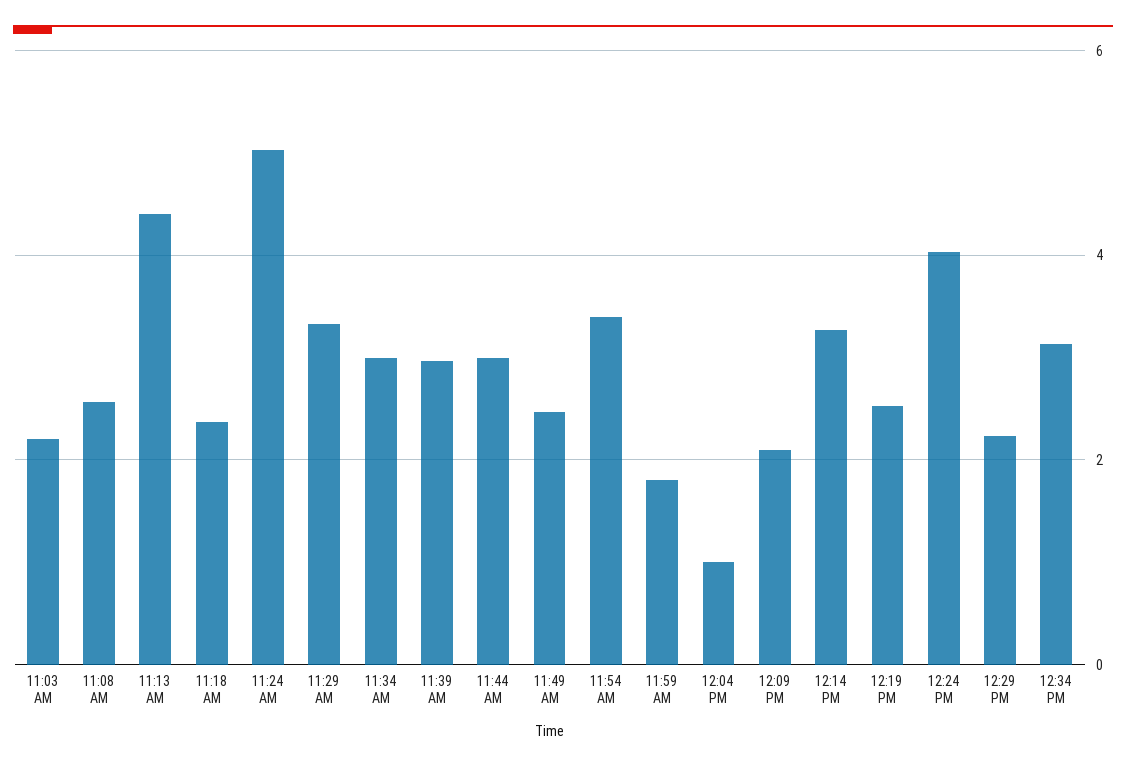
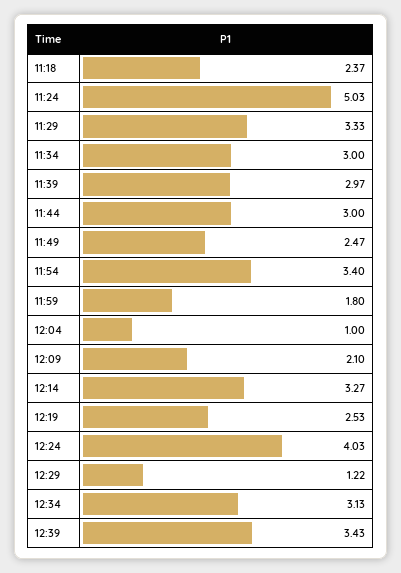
11:03 AM: 2.2 -> none
11:08 AM: 2.6 -> none
11:13 AM: 4.4 -> none
12:29 PM: 2.2 -> 1.22
12:39: none -> 3.43

